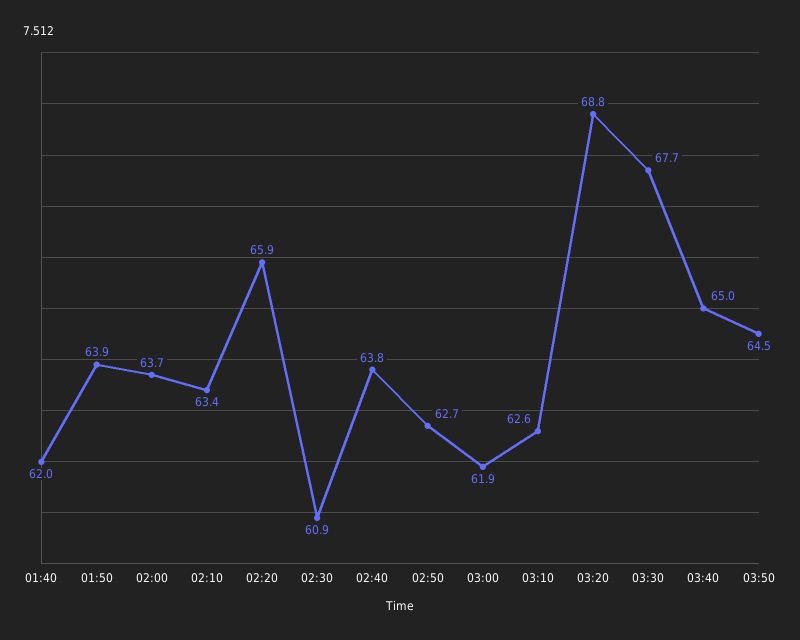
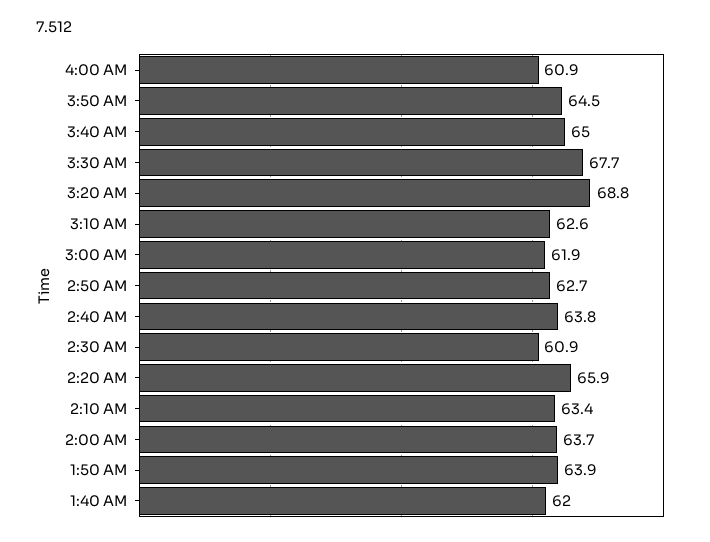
4:00 AM: none -> 60.9

